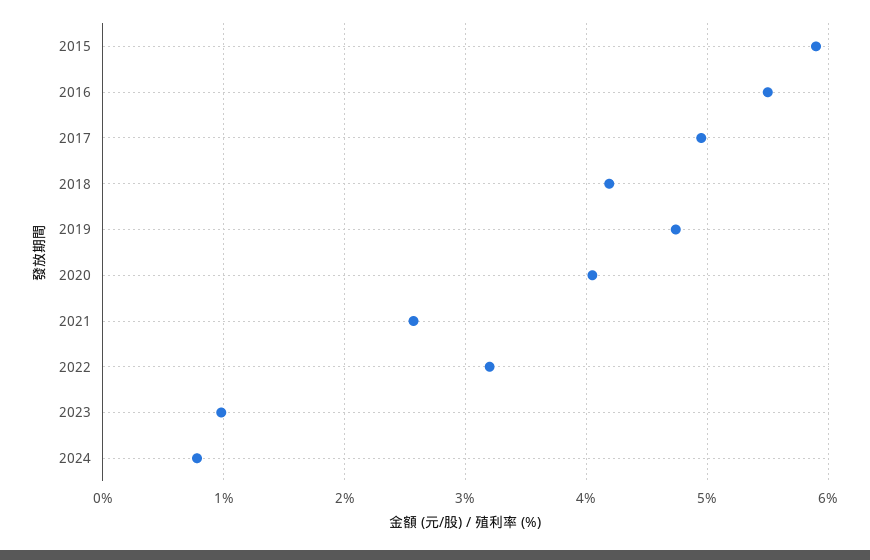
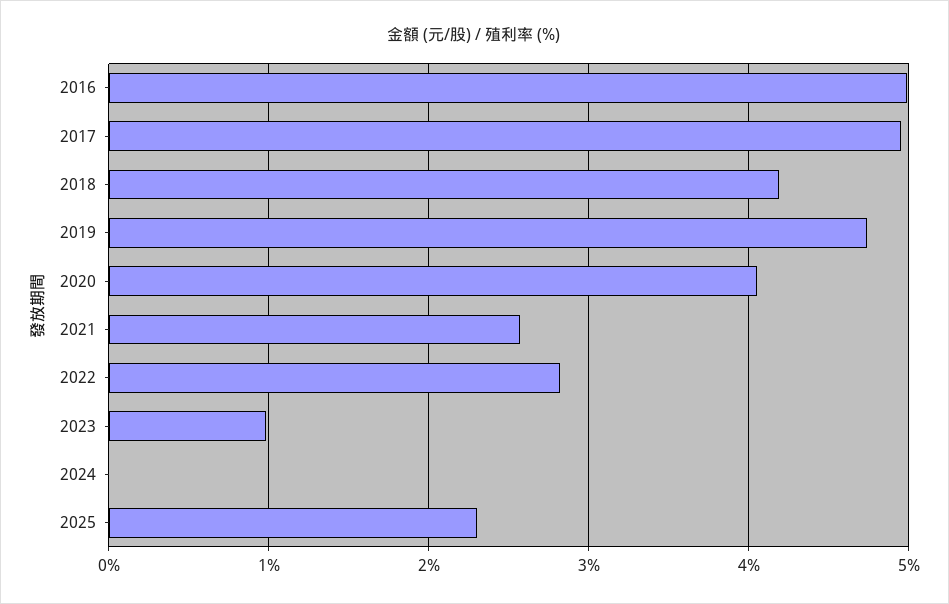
2015: 5.9 -> none
2016: 5.5 -> 5
2022: 3.2 -> 2.8
2024: 0.8 -> 0
2025: none -> 2.3

